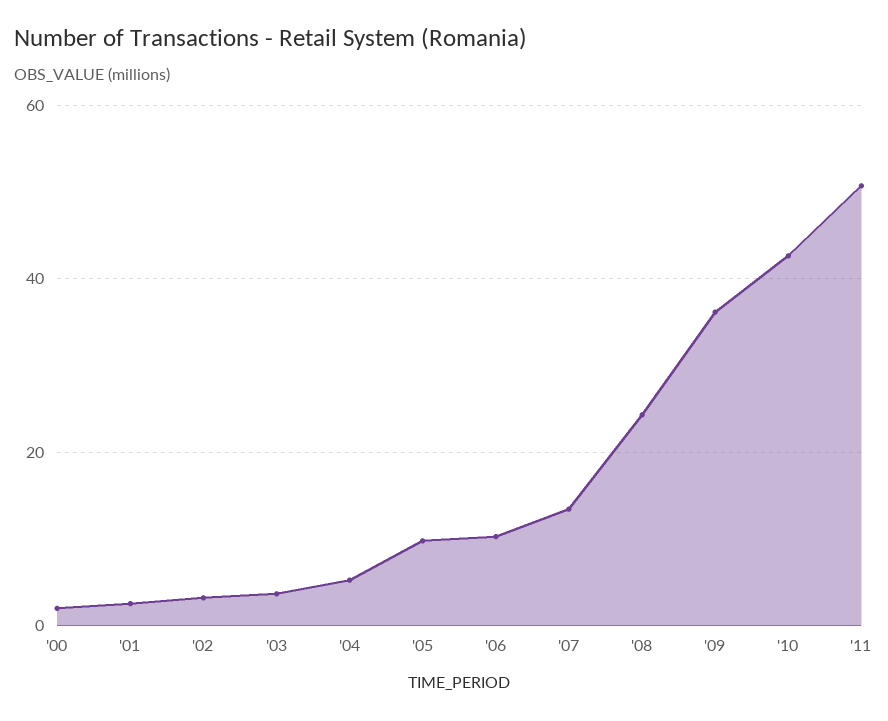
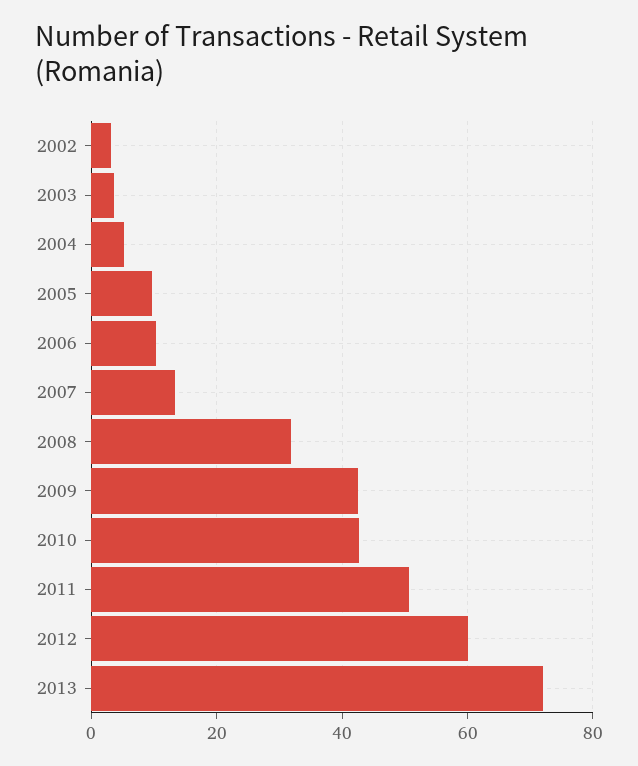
'00: 2 -> none
'01: 2 -> none
'08: 24 -> 32
'09: 36 -> 42
2012: none -> 60
2013: none -> 72

